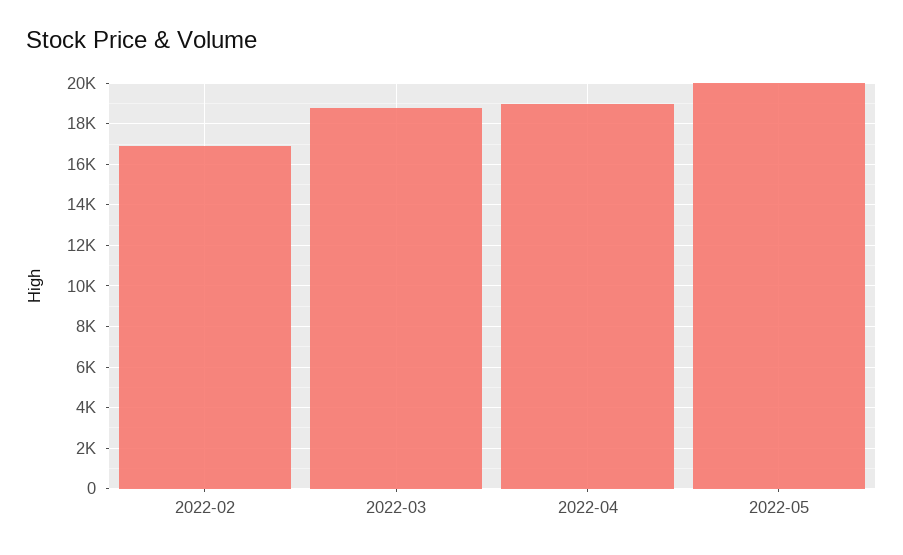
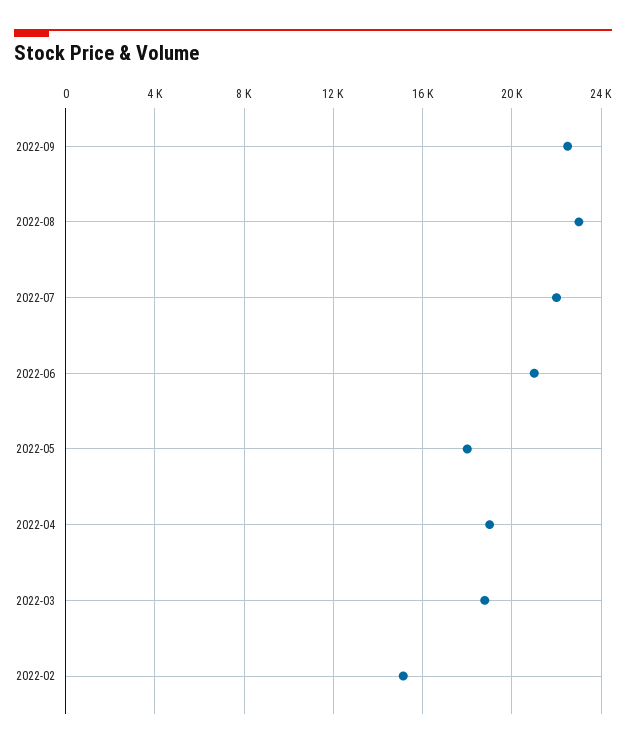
2022-02: 17000 -> 15000
2022-05: 20000 -> 18000
2022-09: none -> 22500
2022-08: none -> 23000
2022-07: none -> 22000
2022-06: none -> 21000

